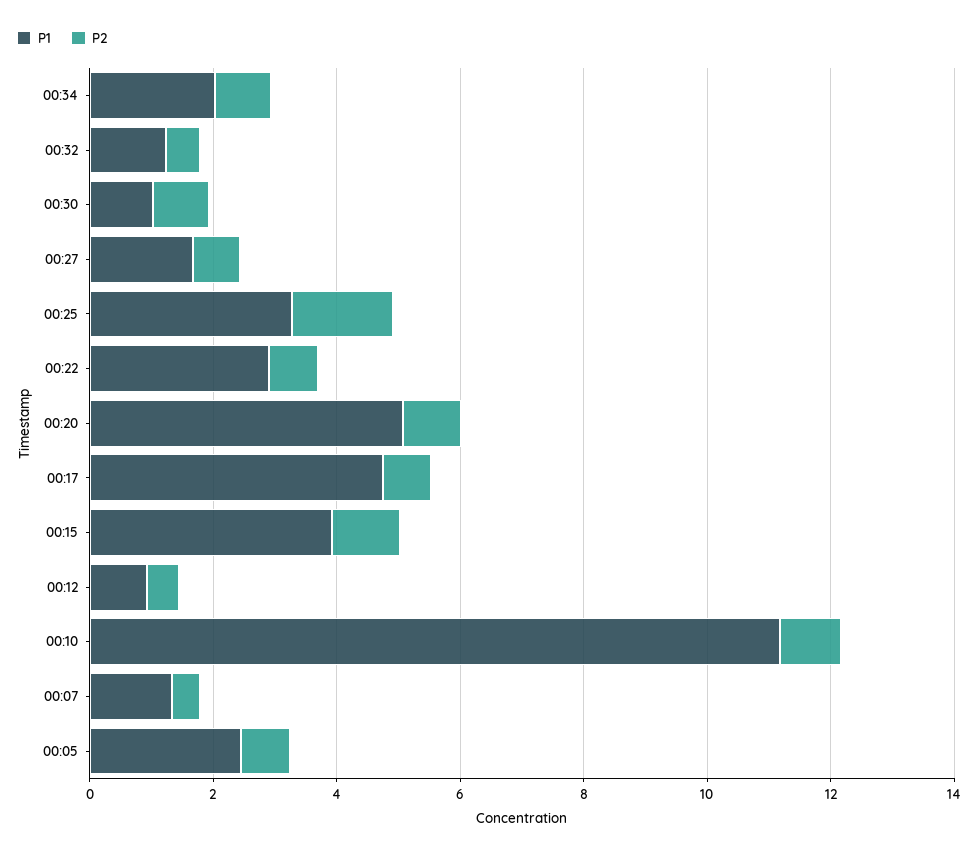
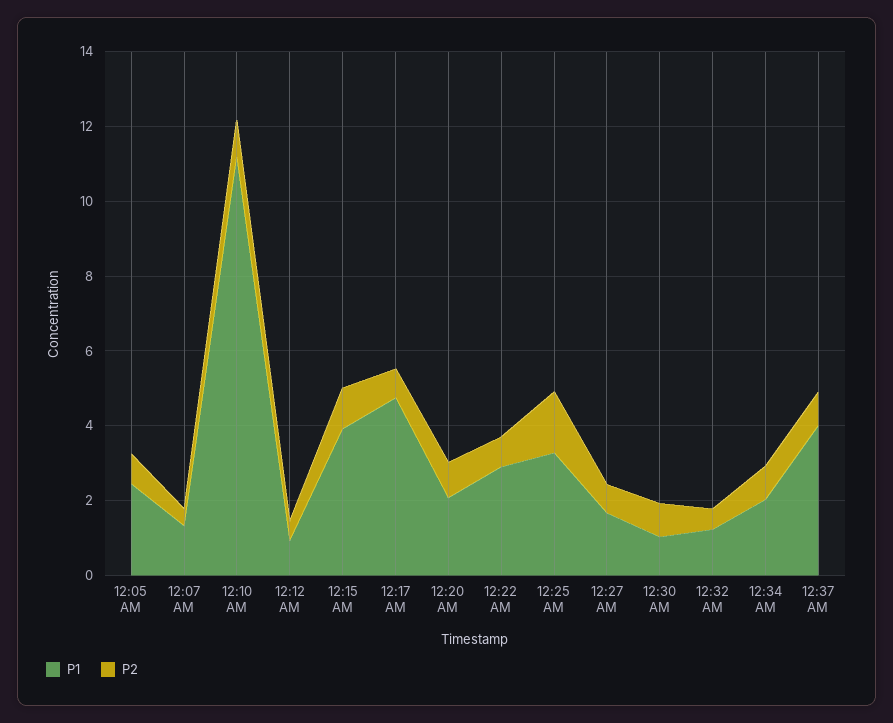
P1, 00:20: 5 -> 2
P1, 12:37 AM: none -> 4
P2, 12:37 AM: none -> 1

